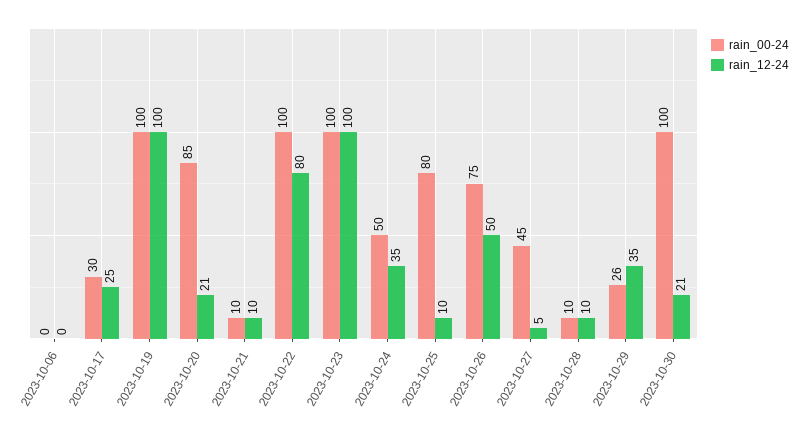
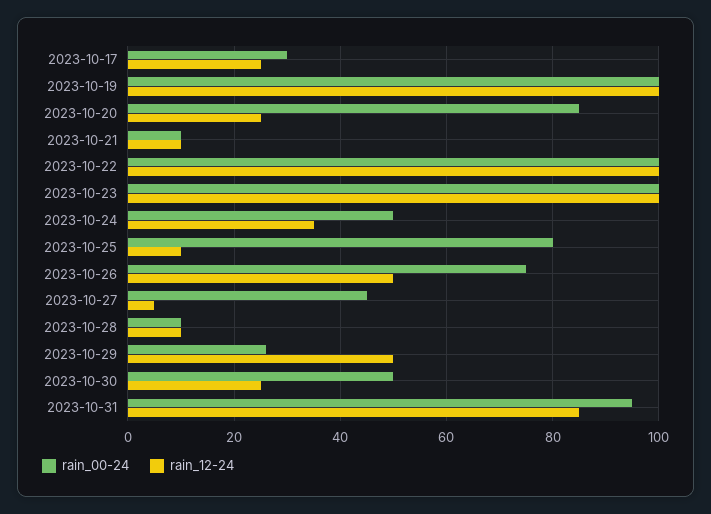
rain_00-24, 2023-10-06: 0 -> none
rain_12-24, 2023-10-06: 0 -> none
rain_12-24, 2023-10-20: 21 -> 25
rain_12-24, 2023-10-22: 80 -> 100
rain_12-24, 2023-10-29: 35 -> 50
rain_00-24, 2023-10-30: 100 -> 50
rain_12-24, 2023-10-30: 21 -> 25
rain_00-24, 2023-10-31: none -> 95
rain_12-24, 2023-10-31: none -> 85

